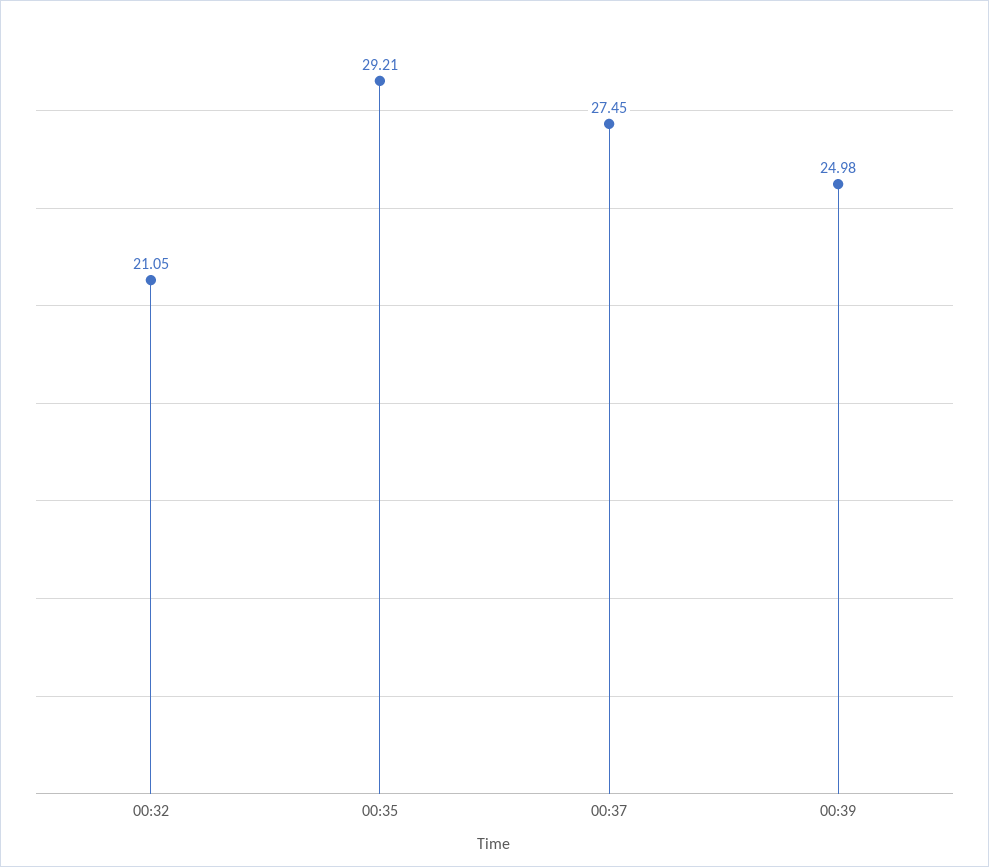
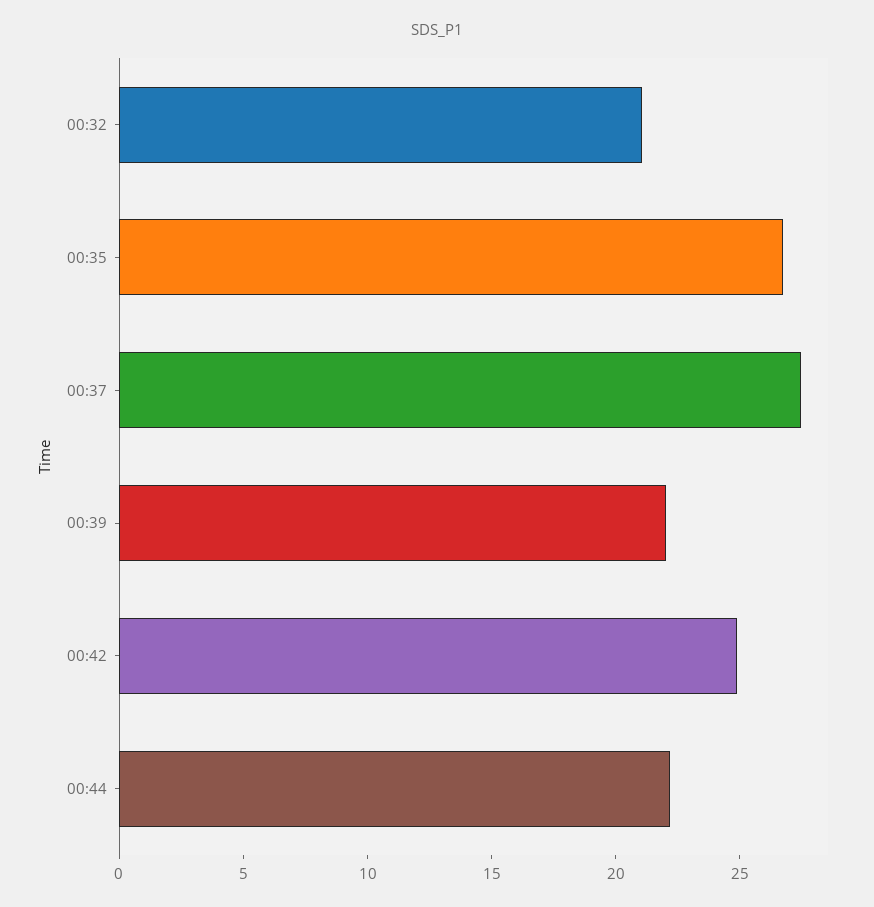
00:35: 29.21 -> 27
00:39: 24.98 -> 22
00:42: none -> 25
00:44: none -> 22

